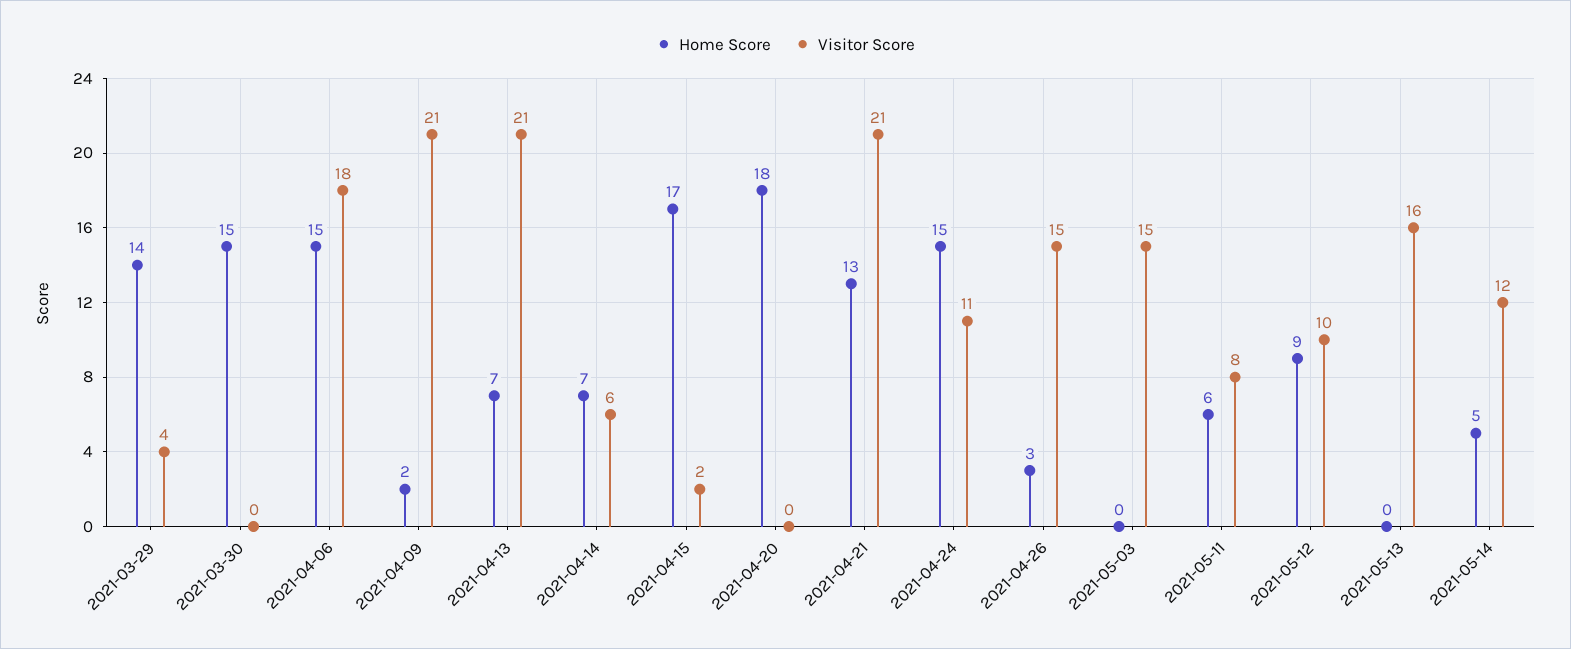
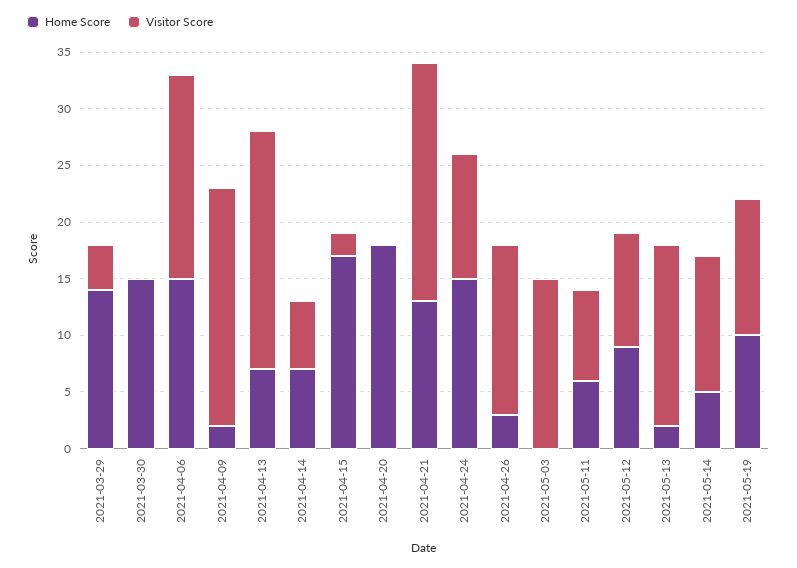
Home Score, 2021-05-13: 0 -> 2
Home Score, 2021-05-19: none -> 10
Visitor Score, 2021-05-19: none -> 12

